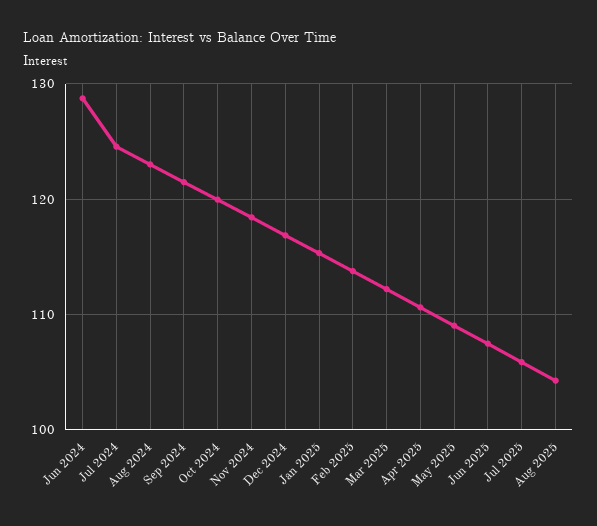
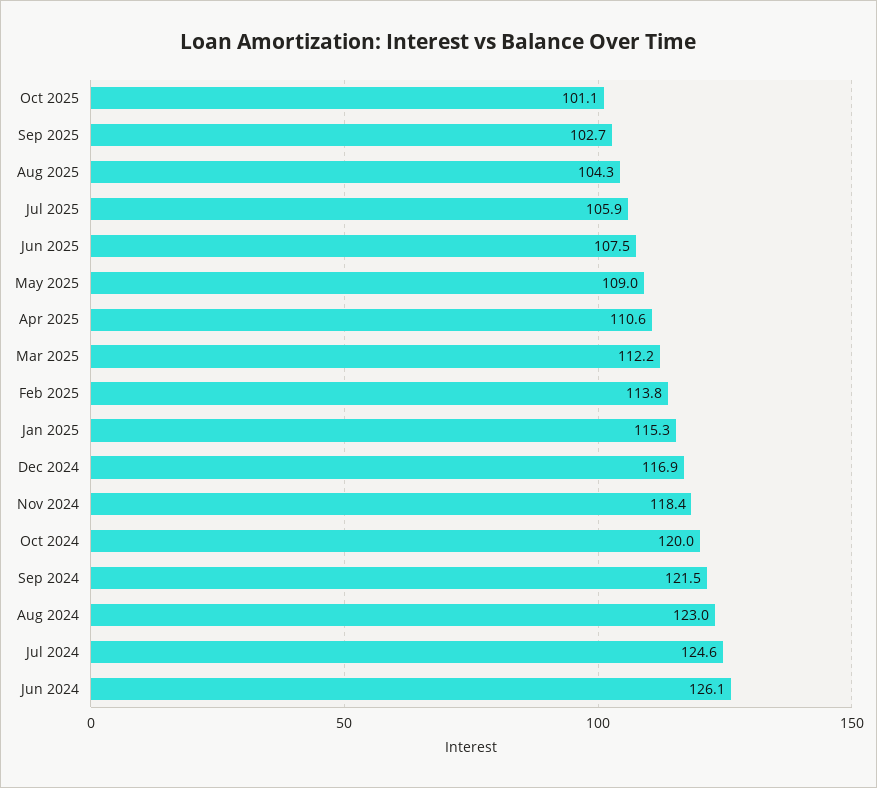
Jun 2024: 129 -> 126.1
Oct 2025: none -> 101.1
Sep 2025: none -> 102.7

